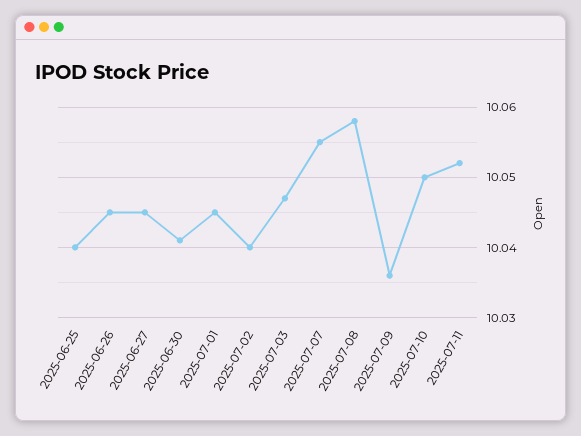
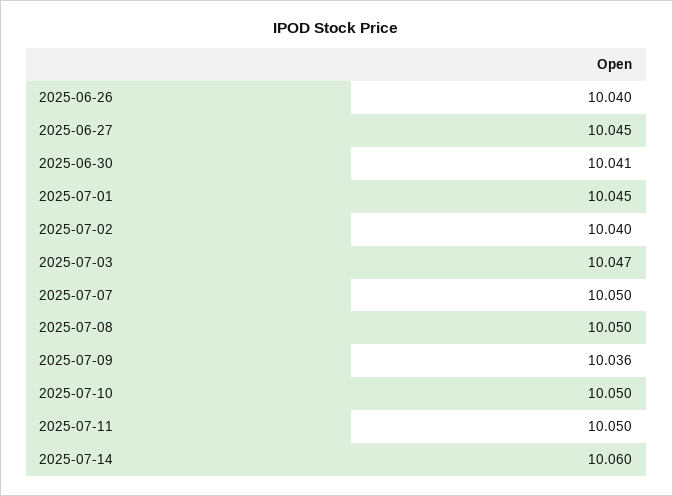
2025-06-25: 10.04 -> none
2025-06-26: 10.045 -> 10.04
2025-07-07: 10.055 -> 10.05
2025-07-08: 10.058 -> 10.05
2025-07-11: 10.052 -> 10.05
2025-07-14: none -> 10.06

